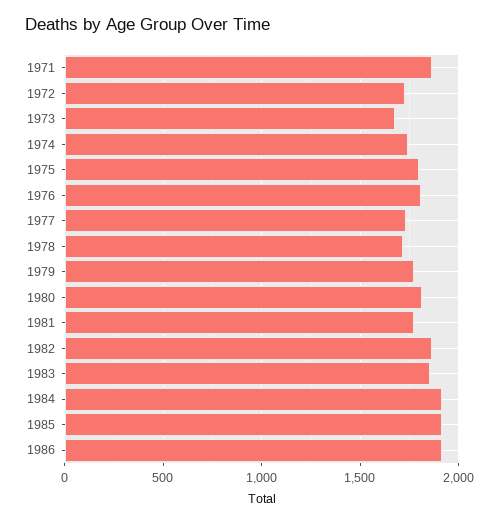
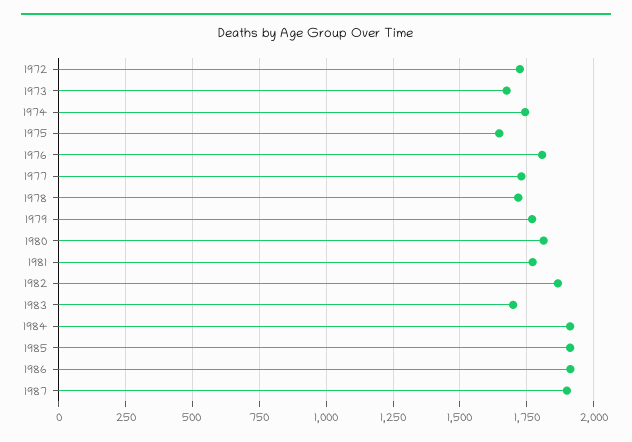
1971: 1850 -> none
1975: 1800 -> 1650
1983: 1850 -> 1700
1987: none -> 1900

